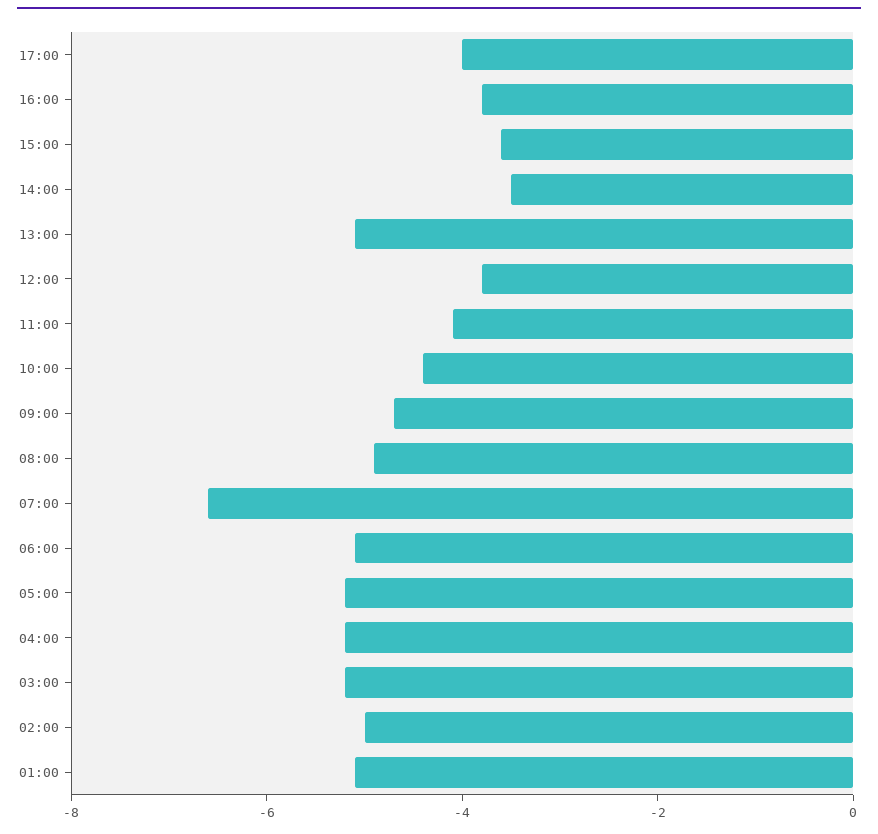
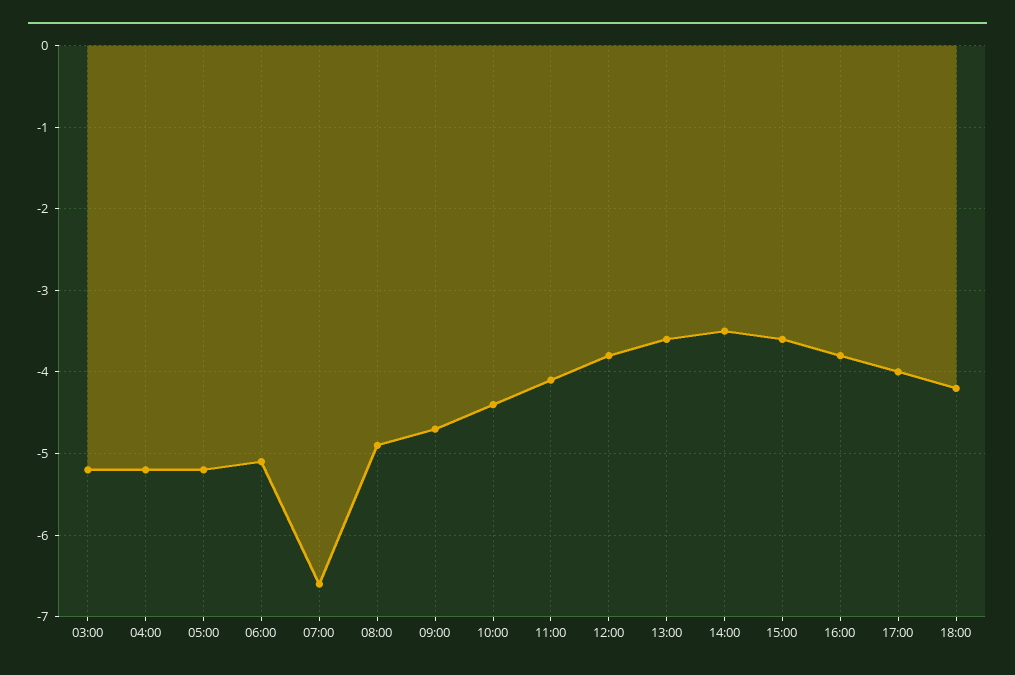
13:00: -5 -> -3.6
02:00: -5 -> none
01:00: -5 -> none
18:00: none -> -4.2

